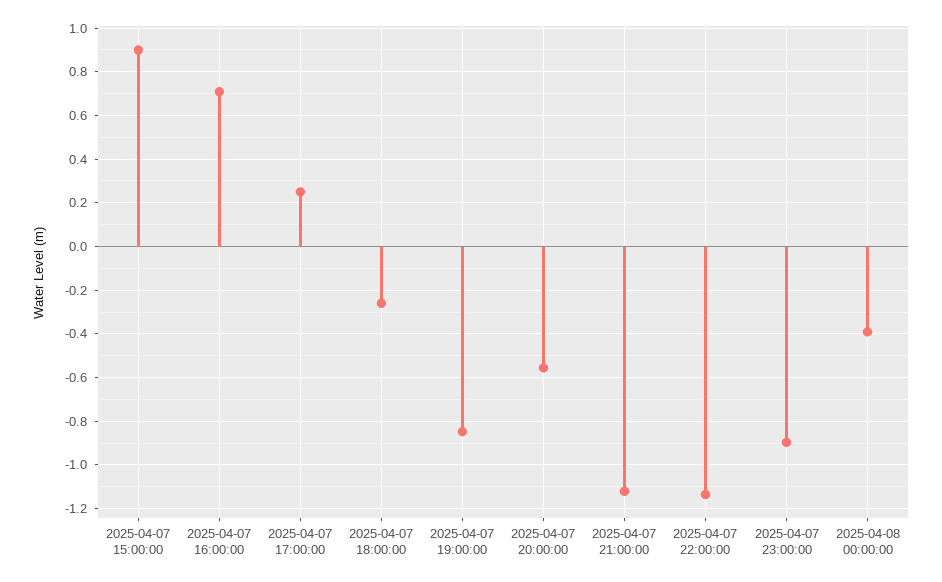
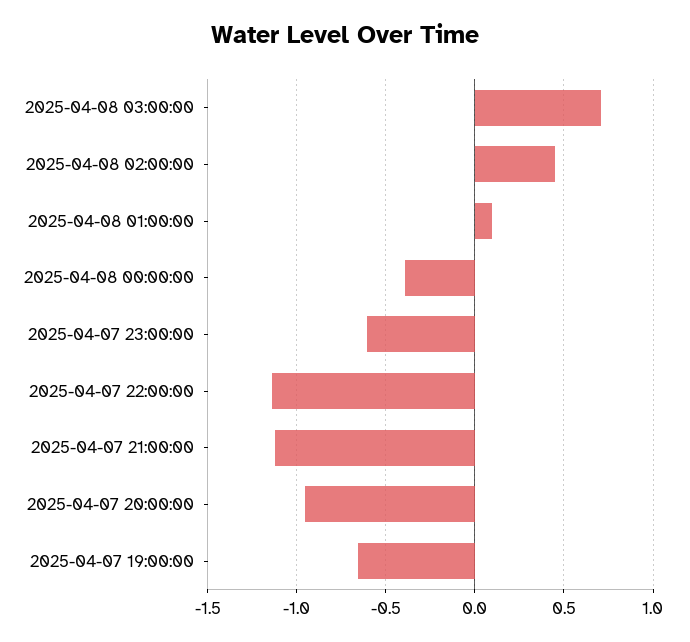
2025-04-07 15:00:00: 0.9 -> none
2025-04-07 16:00:00: 0.7 -> none
2025-04-07 17:00:00: 0.25 -> none
2025-04-07 18:00:00: -0.25 -> none
2025-04-07 19:00:00: -0.85 -> -0.65
2025-04-07 20:00:00: -0.55 -> -0.95
2025-04-07 23:00:00: -0.9 -> -0.6
2025-04-08 03:00:00: none -> 0.7
2025-04-08 02:00:00: none -> 0.45
2025-04-08 01:00:00: none -> 0.1

